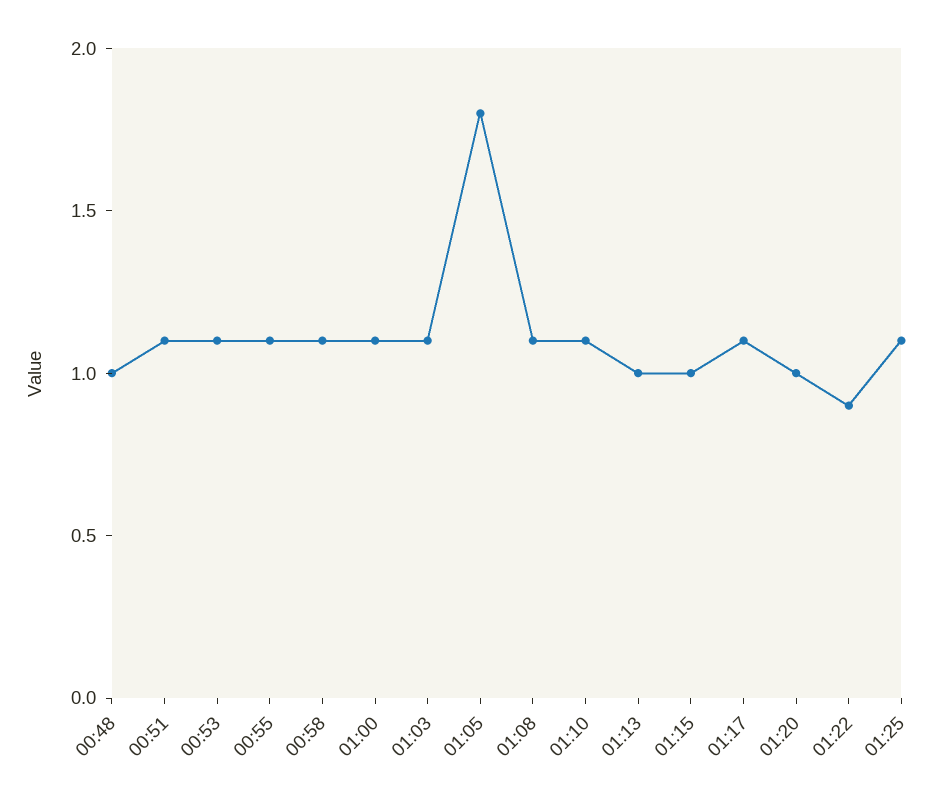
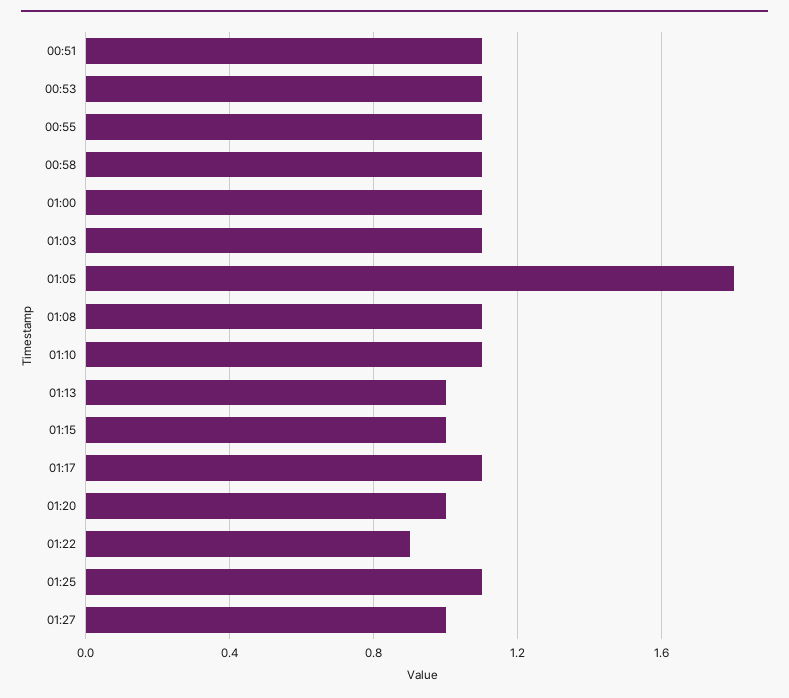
00:48: 1 -> none
01:27: none -> 1

